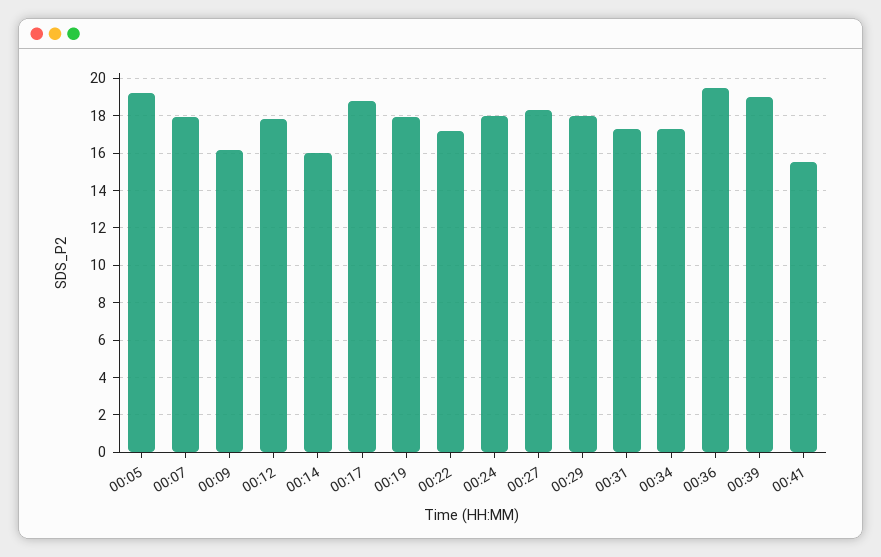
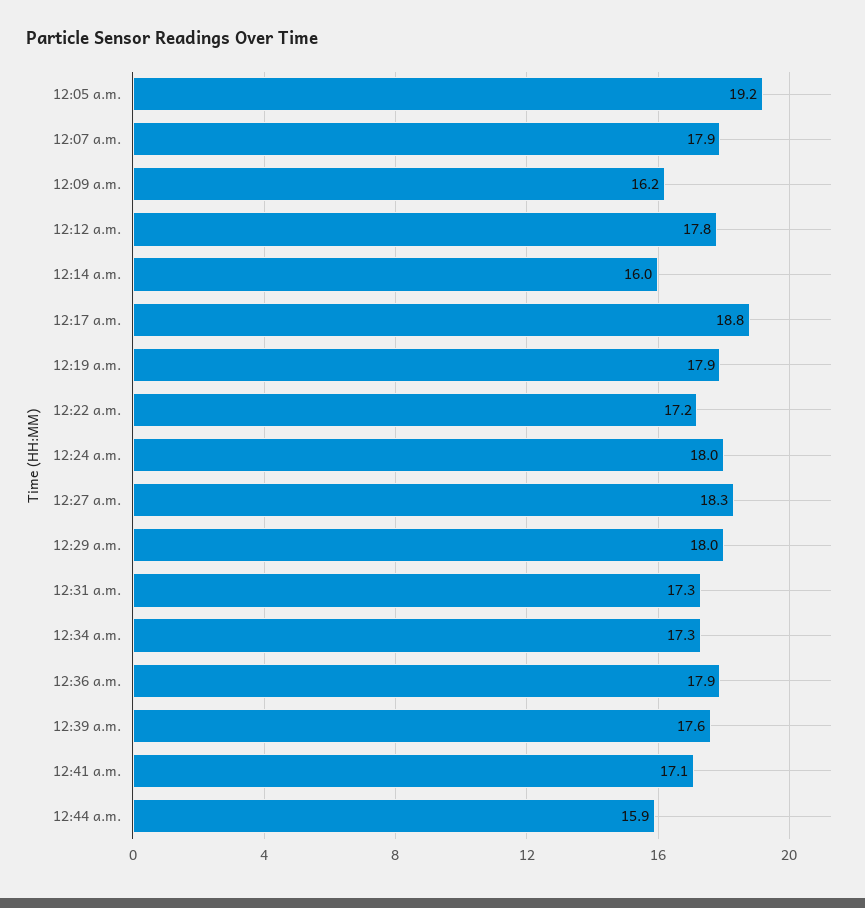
00:36: 19.5 -> 17.9
00:39: 19 -> 17.6
00:41: 15.5 -> 17.1
12:44 a.m.: none -> 15.9

